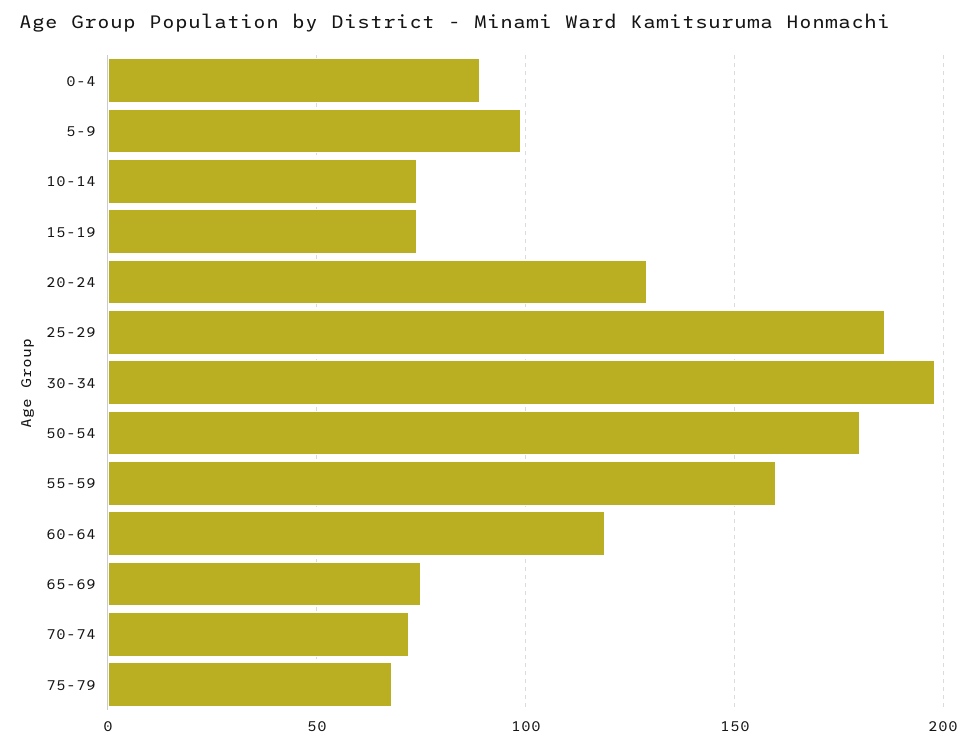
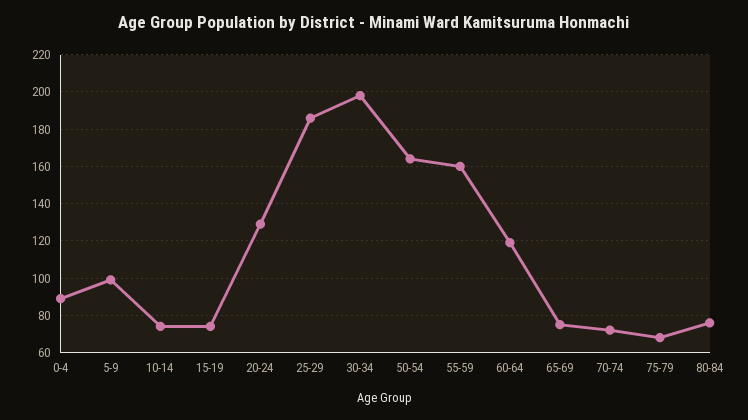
50-54: 180 -> 165
80-84: none -> 75

